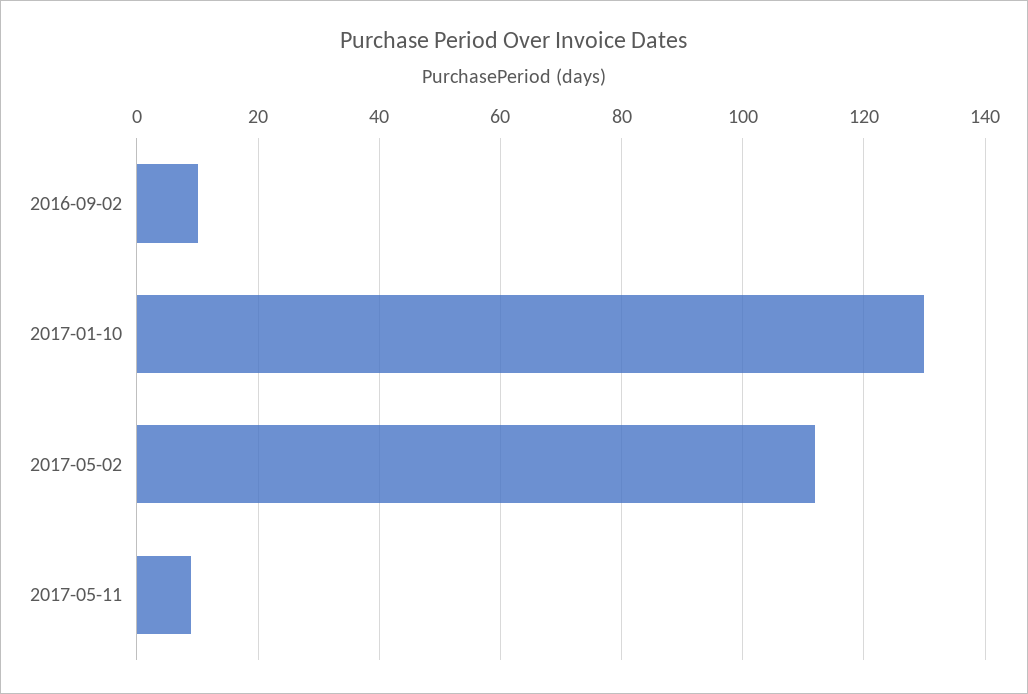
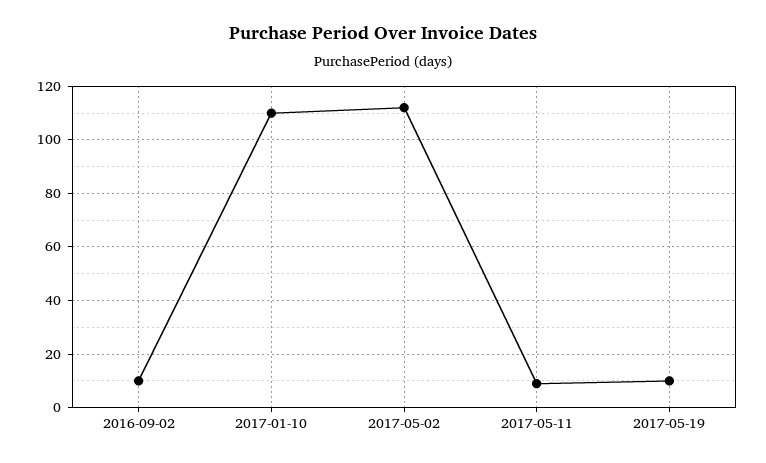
2017-01-10: 130 -> 110
2017-05-19: none -> 10

